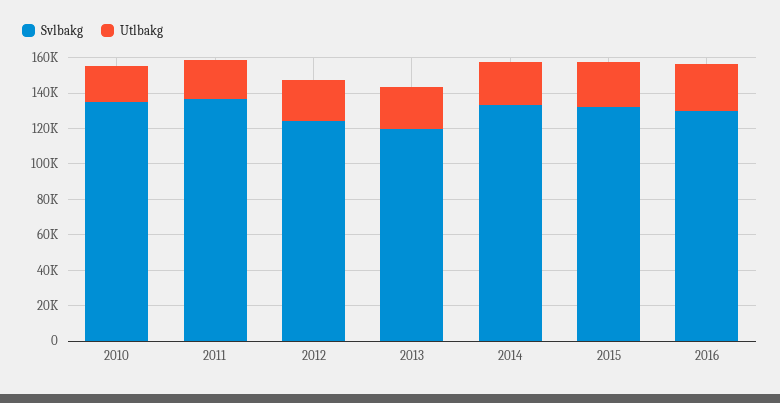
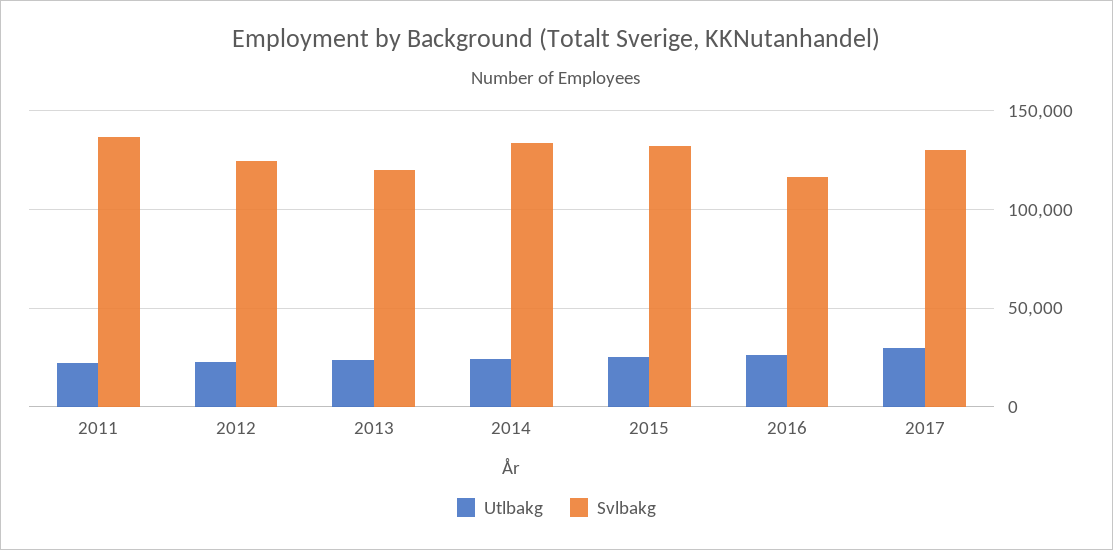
Svlbakg, 2010: 135000 -> none
Utlbakg, 2010: 20000 -> none
Svlbakg, 2016: 130000 -> 115000
Utlbakg, 2017: none -> 30000
Svlbakg, 2017: none -> 130000

